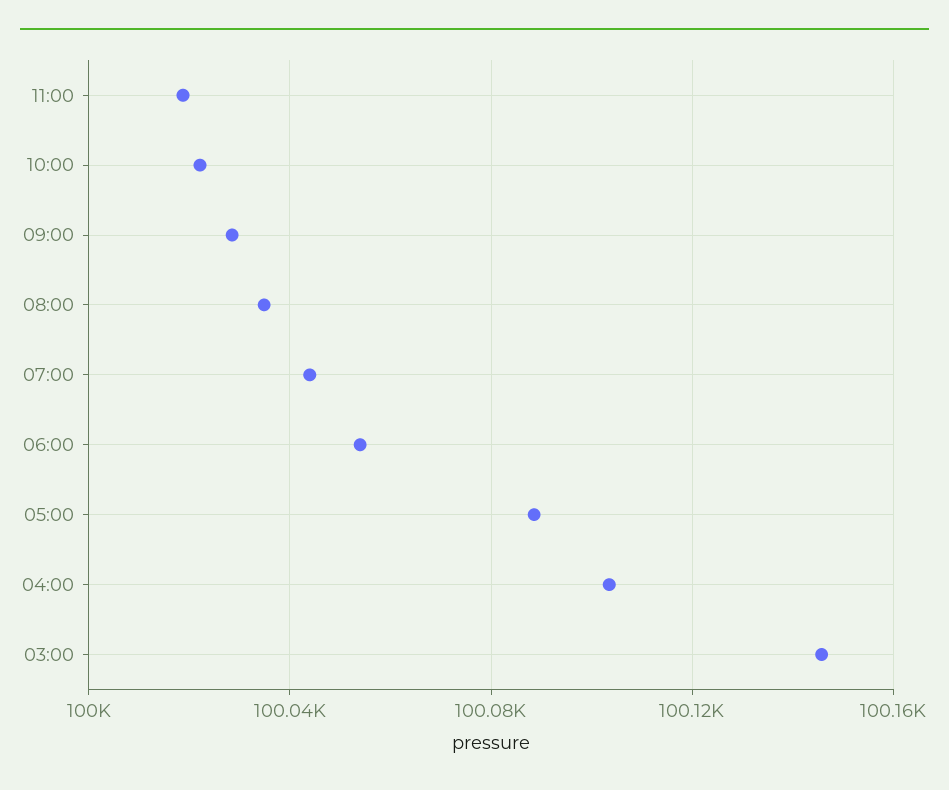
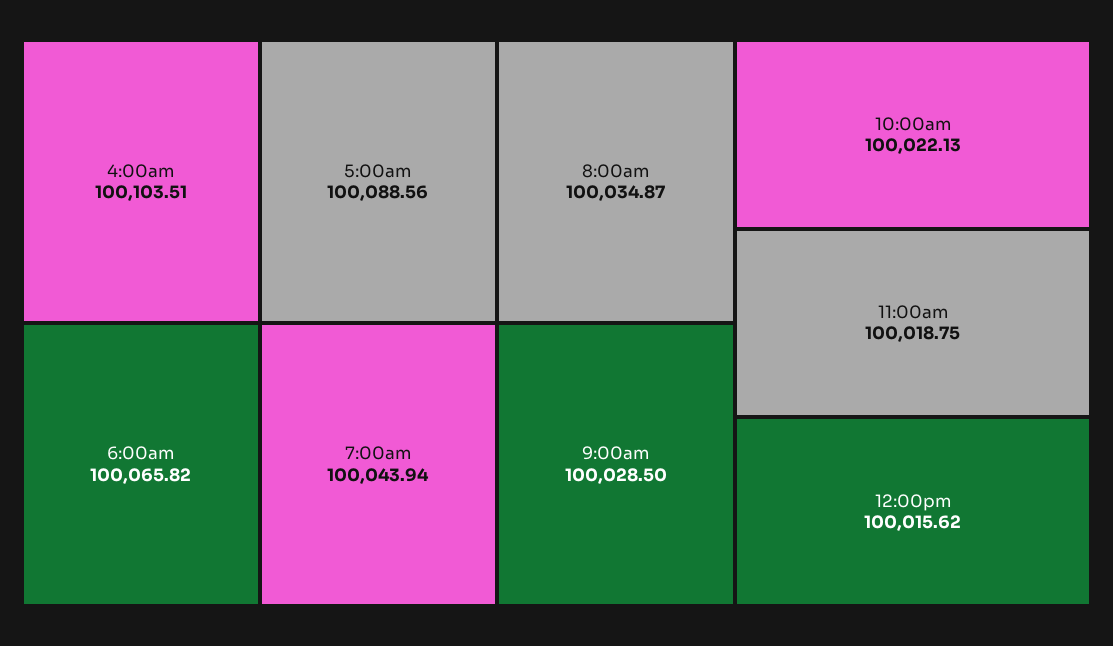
06:00: 100055 -> 100065.82
03:00: 100145 -> none
12:00pm: none -> 100015.62

